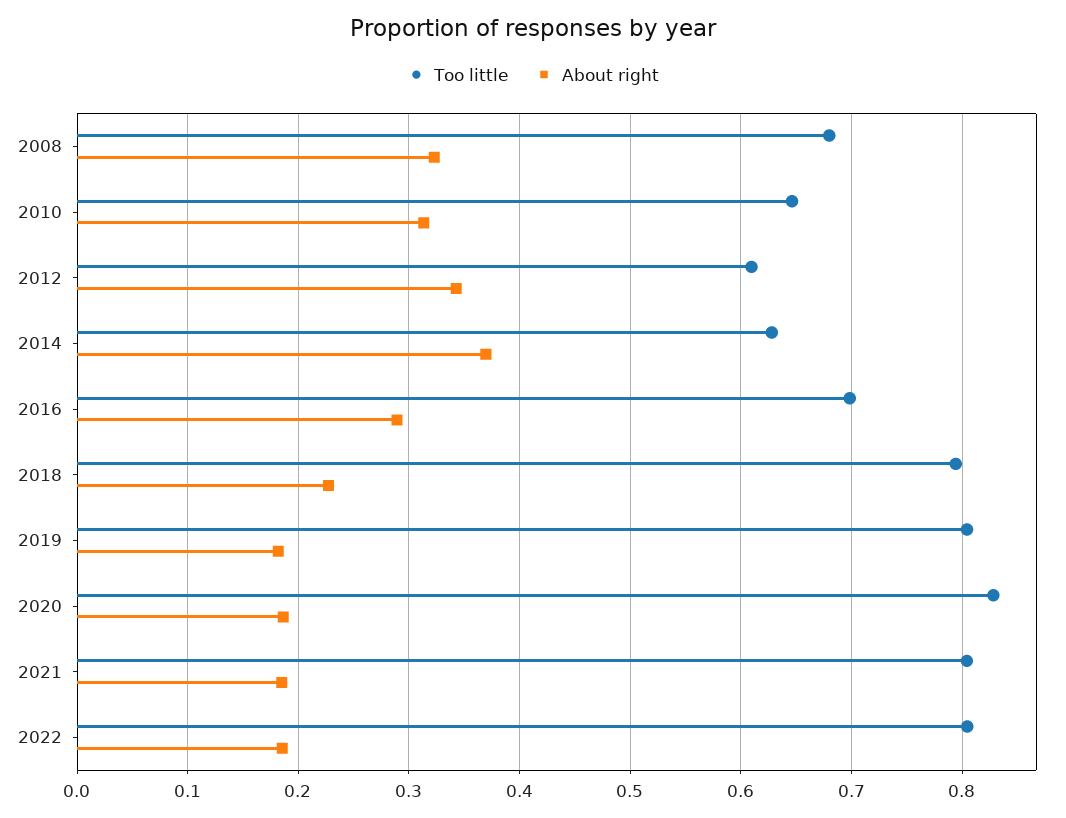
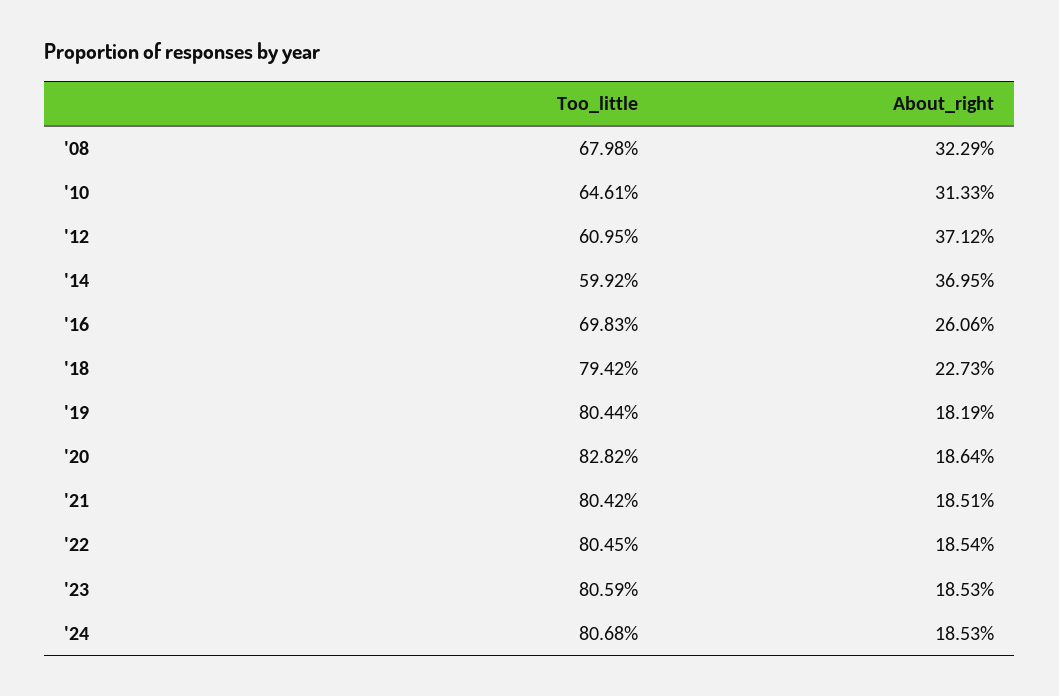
About right, 2012: 0.34 -> 0.3712
Too little, 2014: 0.63 -> 0.5992
About right, 2016: 0.29 -> 0.2606
Too little, '23: none -> 0.8059
About right, '23: none -> 0.1853
Too little, '24: none -> 0.8068
About right, '24: none -> 0.1853

